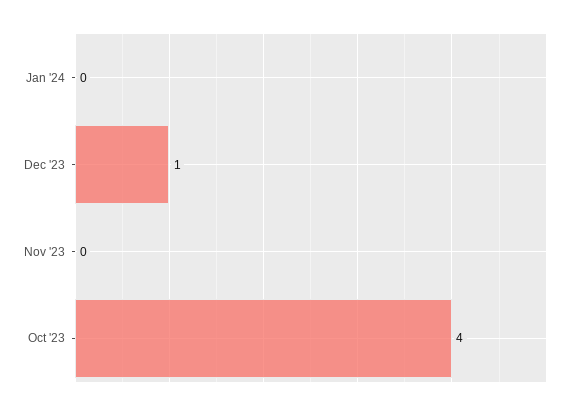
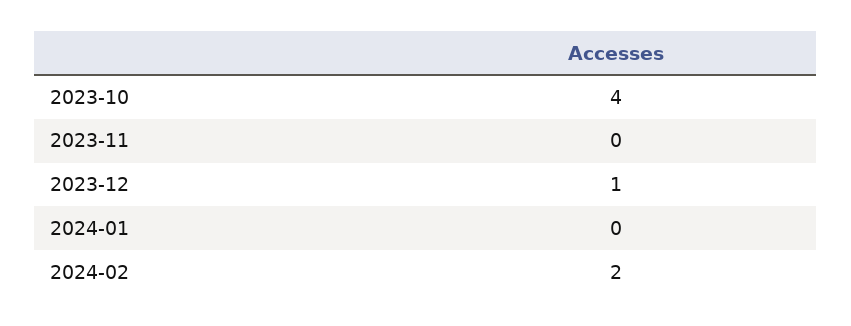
2024-02: none -> 2

